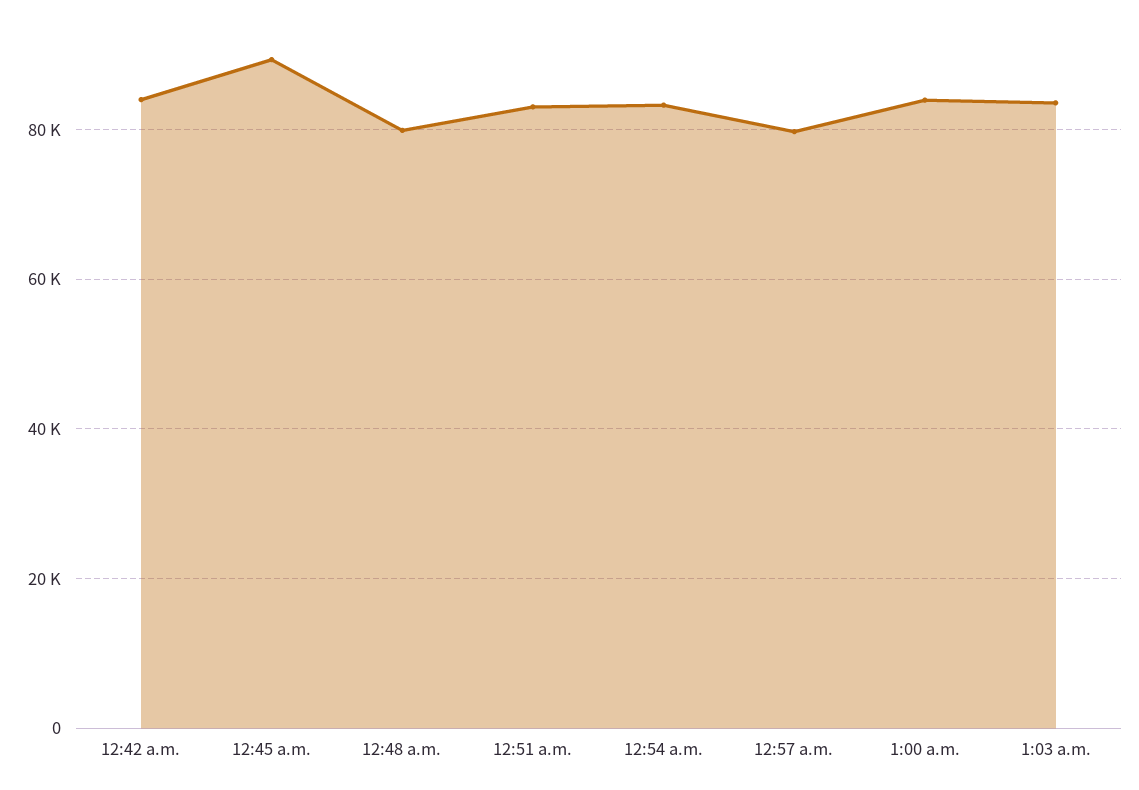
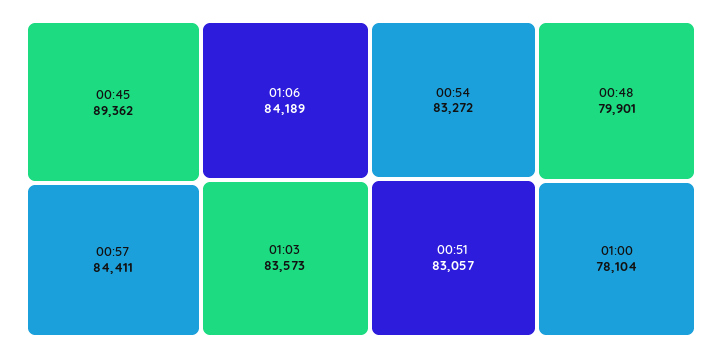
12:42 a.m.: 84000 -> none
12:57 a.m.: 80000 -> 84411
1:00 a.m.: 84000 -> 78104
01:06: none -> 84189

